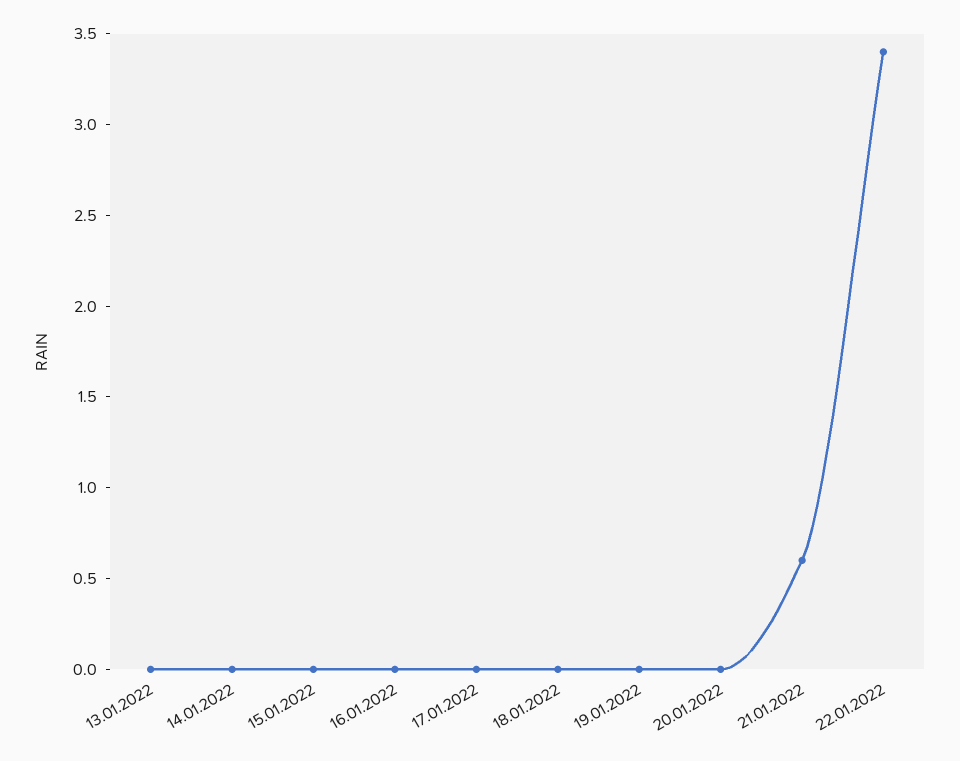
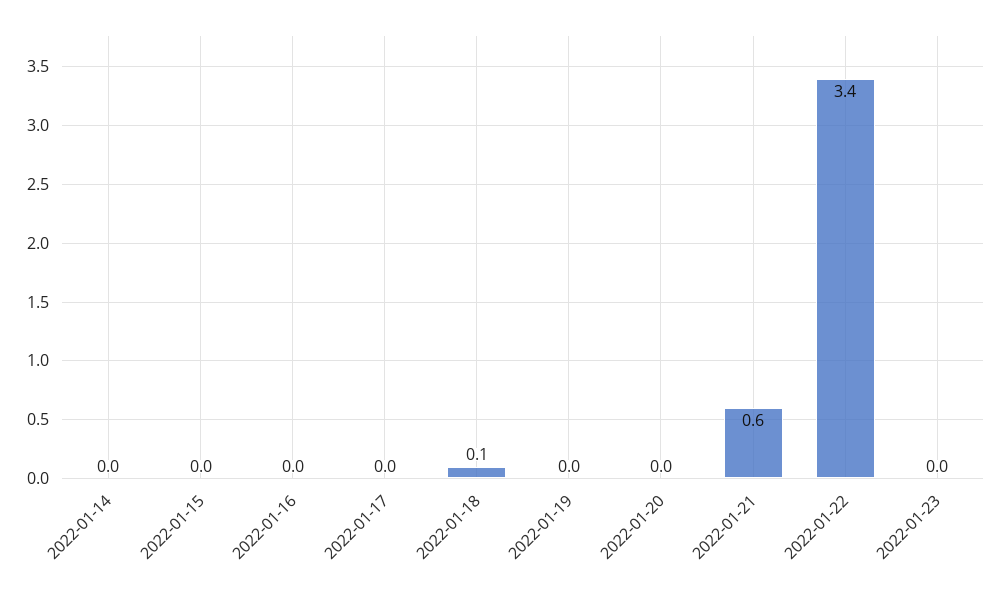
13.01.2022: 0 -> none
18.01.2022: 0 -> 0.1
2022-01-23: none -> 0

